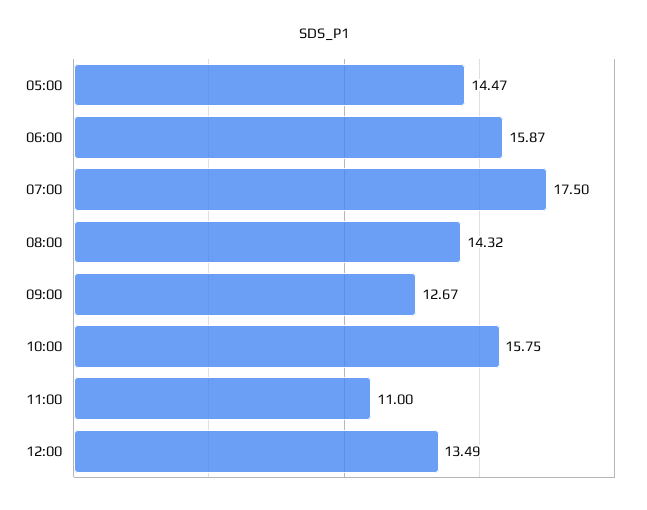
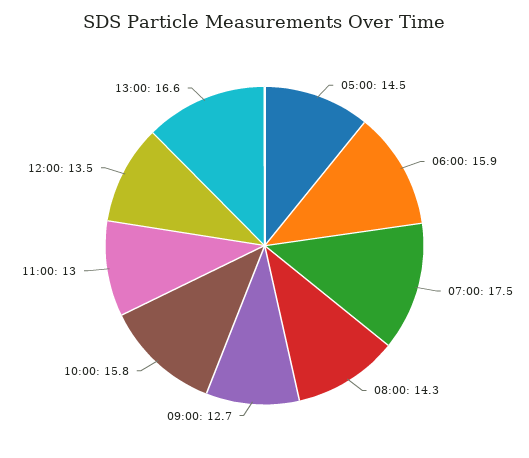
11:00: 11 -> 13
13:00: none -> 16.6

